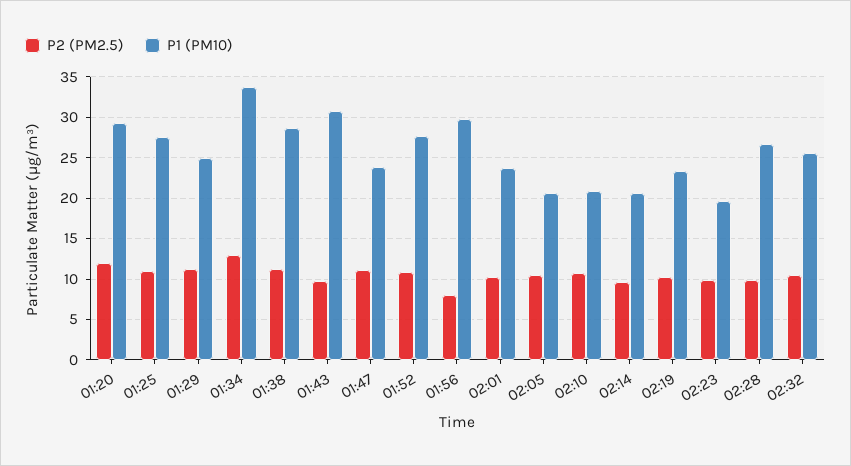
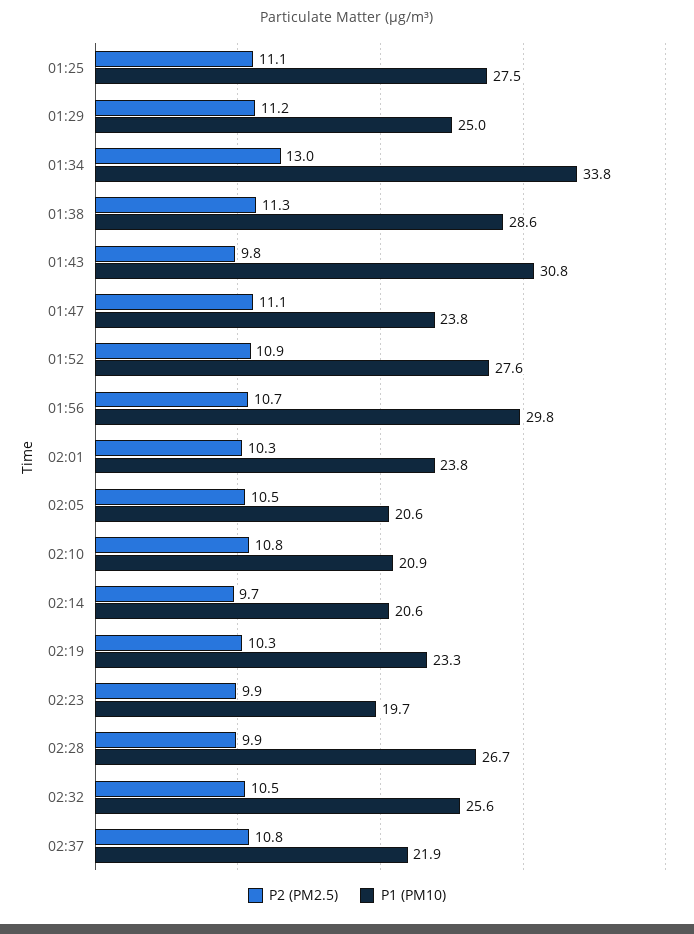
P2 (PM2.5), 01:20: 12 -> none
P1 (PM10), 01:20: 29 -> none
P2 (PM2.5), 01:56: 8 -> 10.7
P2 (PM2.5), 02:37: none -> 10.8
P1 (PM10), 02:37: none -> 21.9

